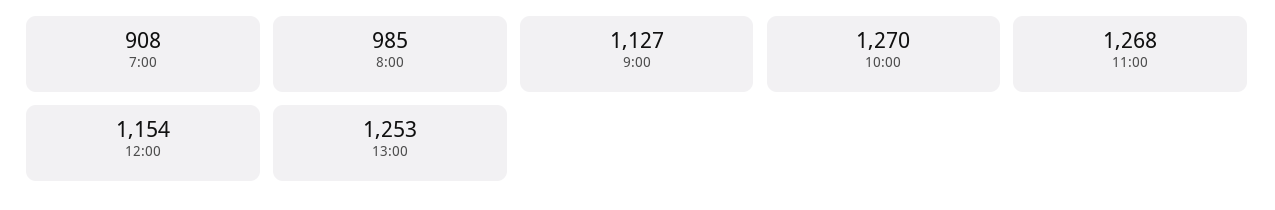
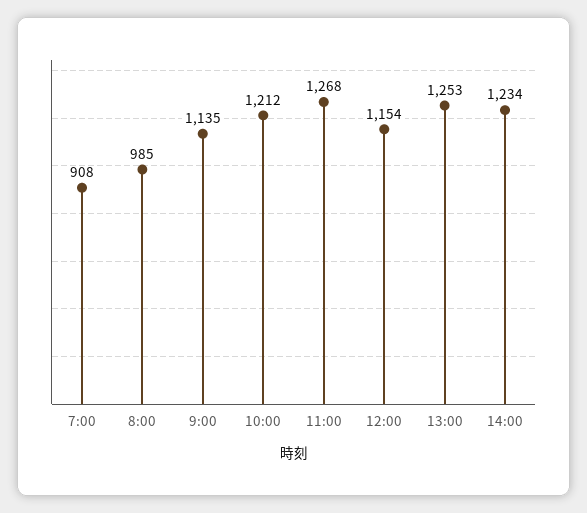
9:00: 1127 -> 1135
10:00: 1270 -> 1212
14:00: none -> 1234

